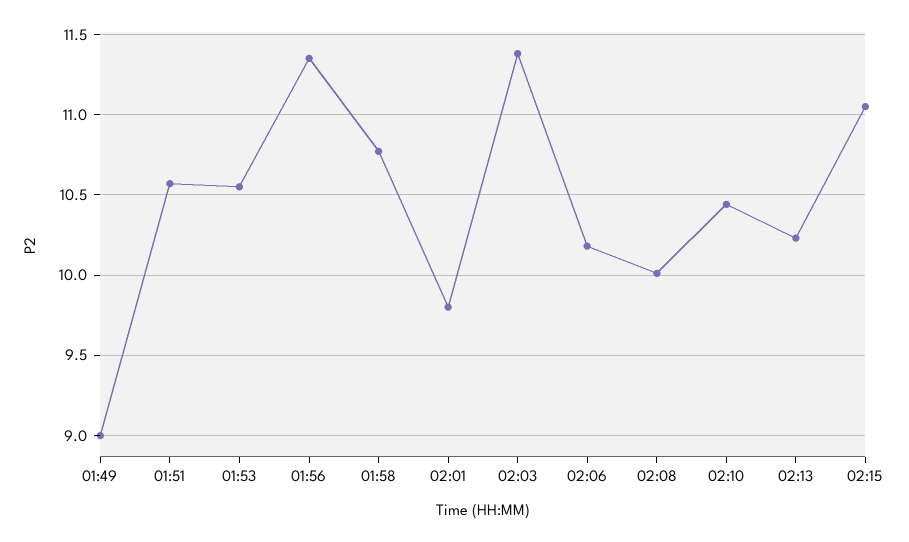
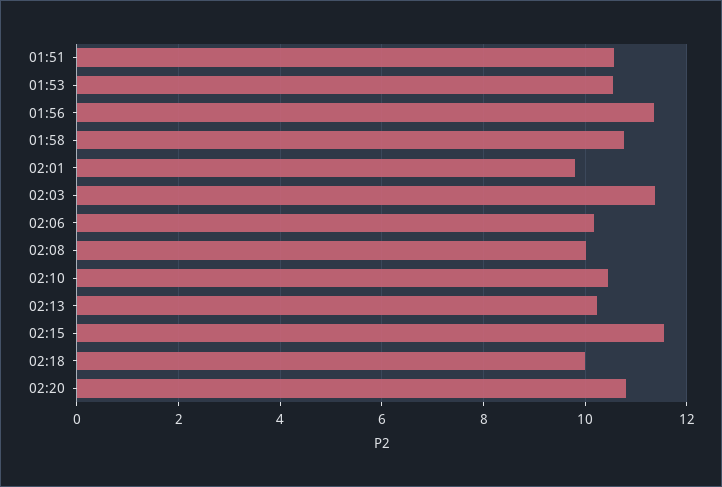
01:49: 9 -> none
02:15: 11.05 -> 11.6
02:18: none -> 10
02:20: none -> 10.8

